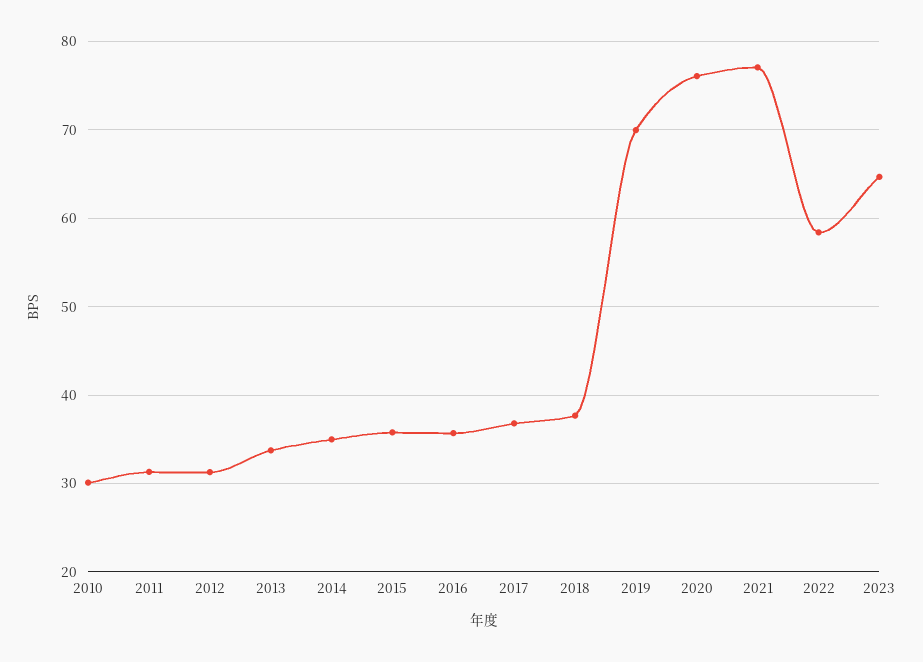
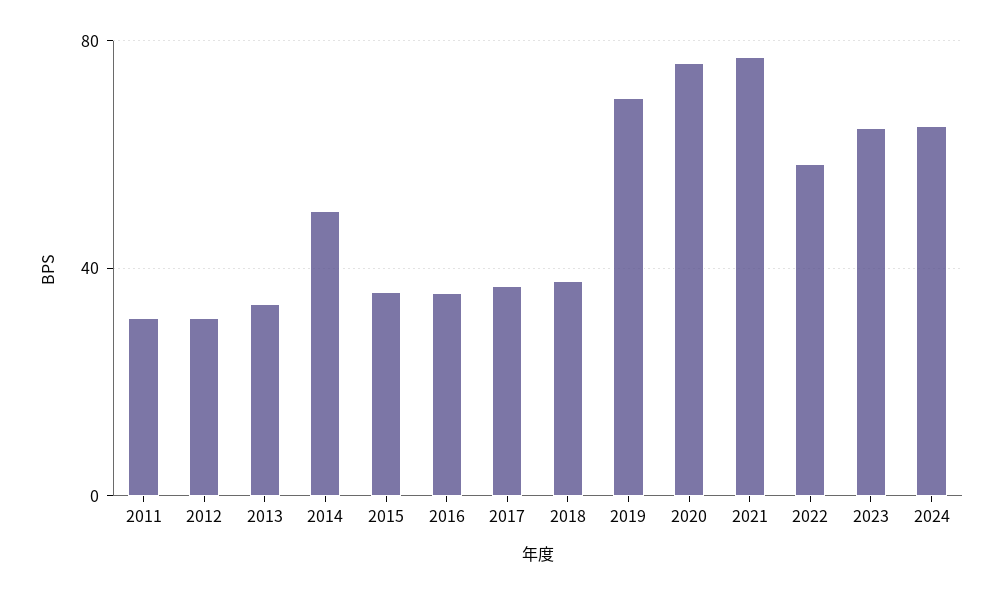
2010: 30 -> none
2014: 35 -> 50
2024: none -> 65

